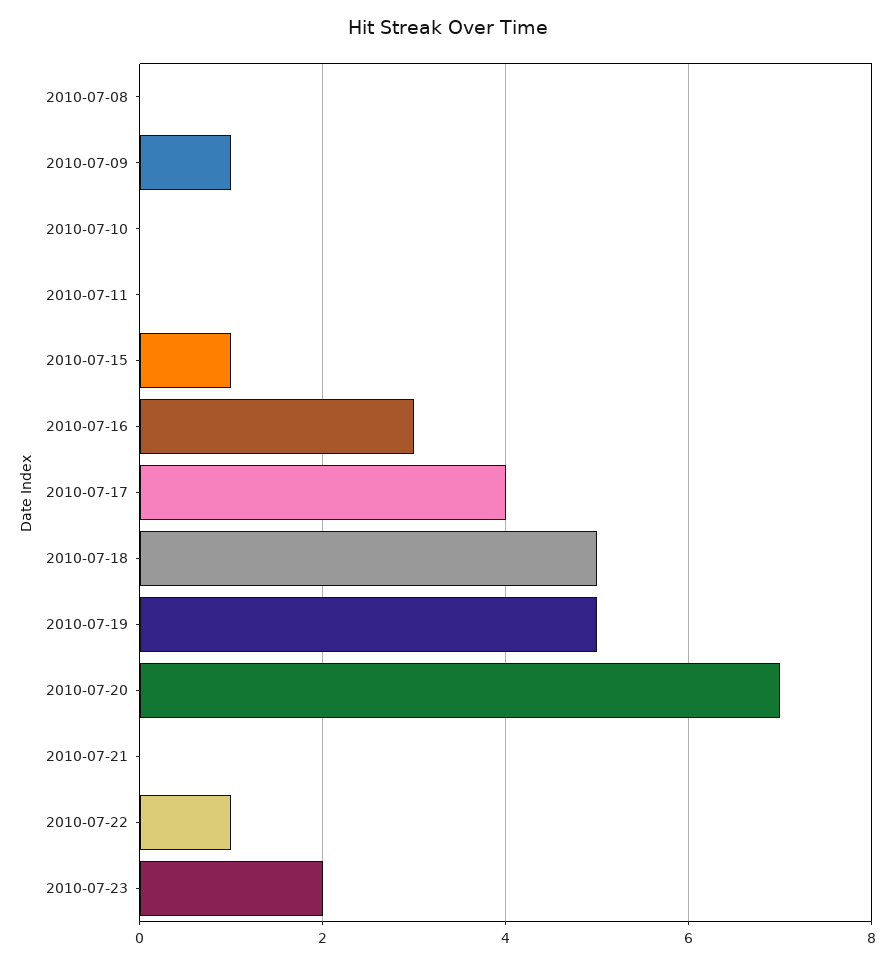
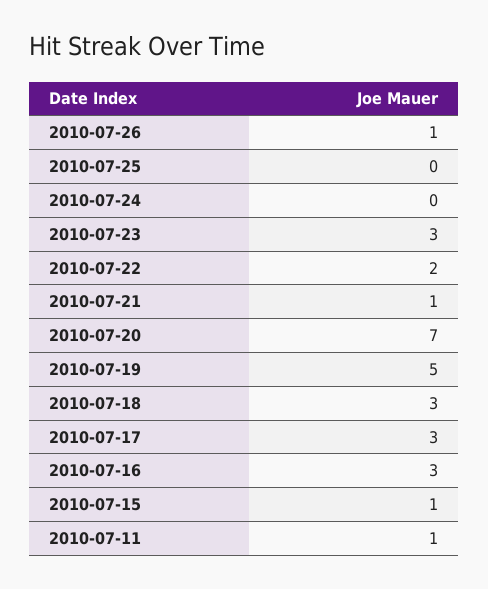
2010-07-08: 0 -> none
2010-07-09: 1 -> none
2010-07-10: 0 -> none
2010-07-11: 0 -> 1
2010-07-17: 4 -> 3
2010-07-18: 5 -> 3
2010-07-21: 0 -> 1
2010-07-22: 1 -> 2
2010-07-23: 2 -> 3
2010-07-26: none -> 1
2010-07-25: none -> 0
2010-07-24: none -> 0

